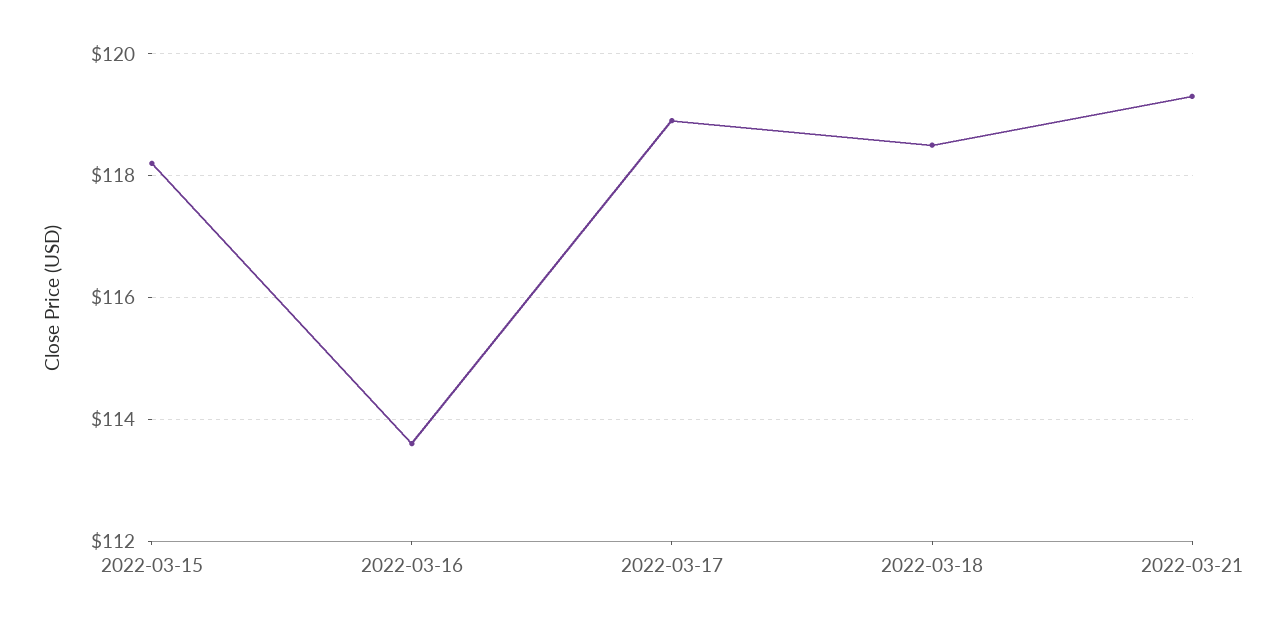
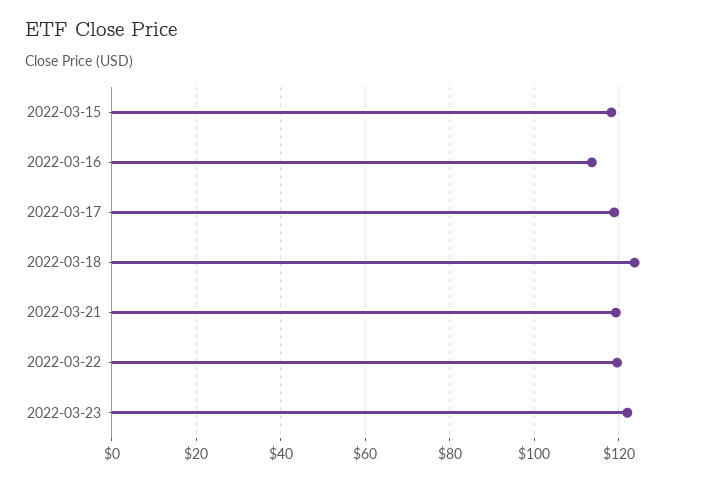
2022-03-18: 118.5 -> 124
2022-03-22: none -> 120
2022-03-23: none -> 122

